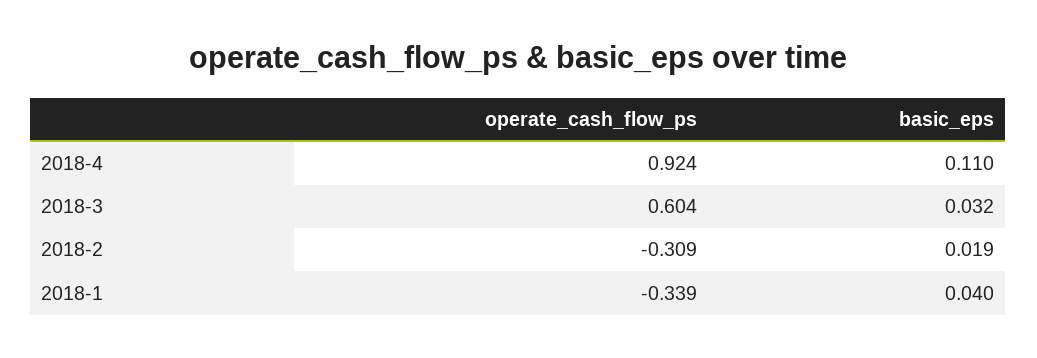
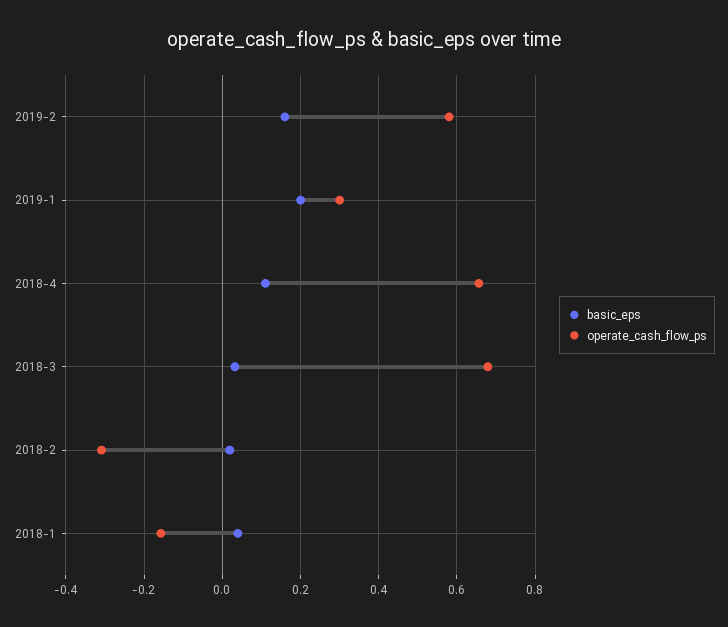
operate_cash_flow_ps, 2018-4: 0.924 -> 0.66
operate_cash_flow_ps, 2018-3: 0.604 -> 0.68
operate_cash_flow_ps, 2018-1: -0.339 -> -0.16
basic_eps, 2019-2: none -> 0.16
operate_cash_flow_ps, 2019-2: none -> 0.58
basic_eps, 2019-1: none -> 0.2
operate_cash_flow_ps, 2019-1: none -> 0.3

